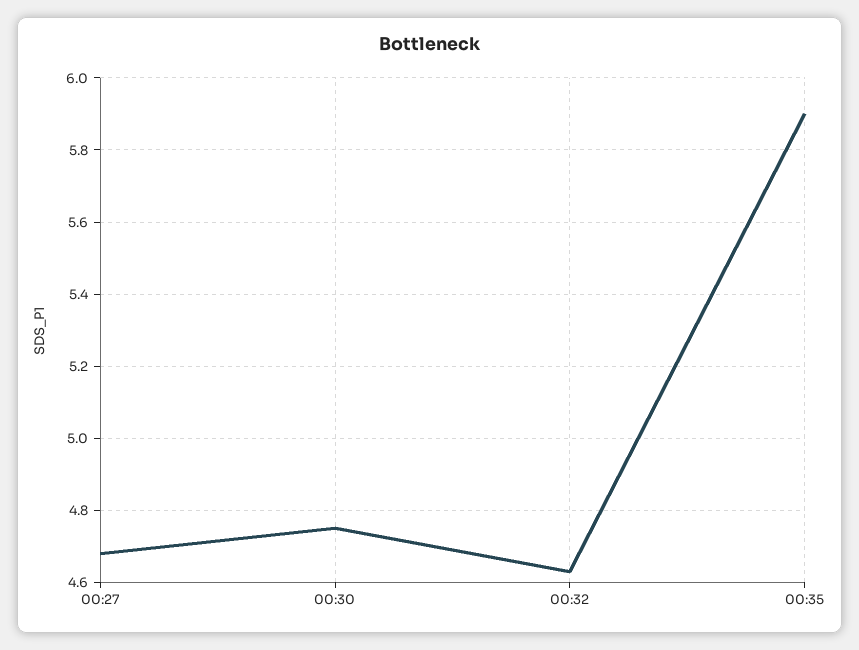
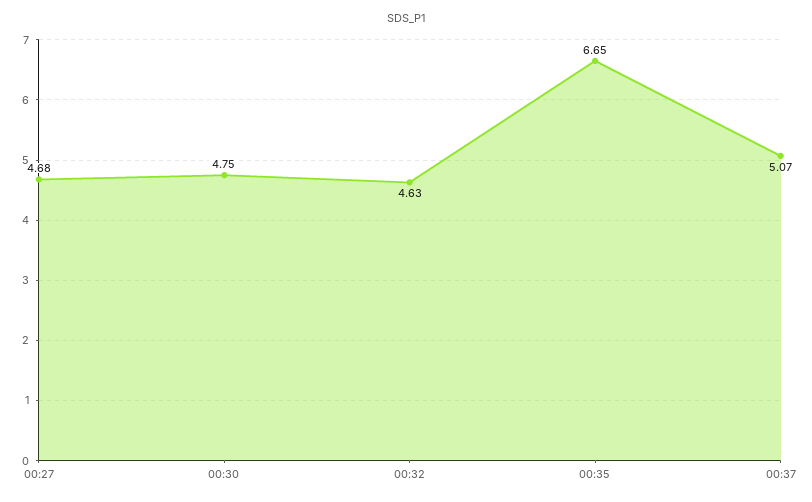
00:35: 5.9 -> 6.65
00:37: none -> 5.07

